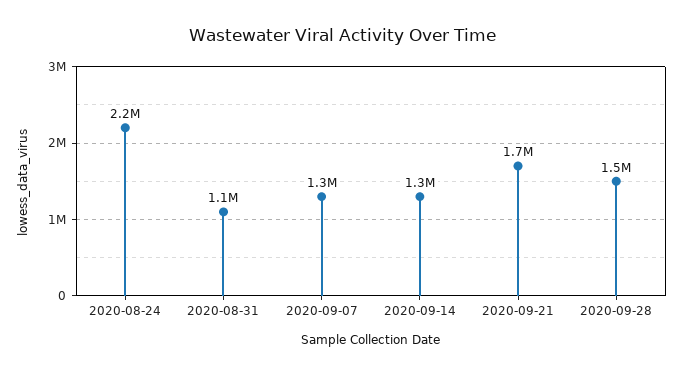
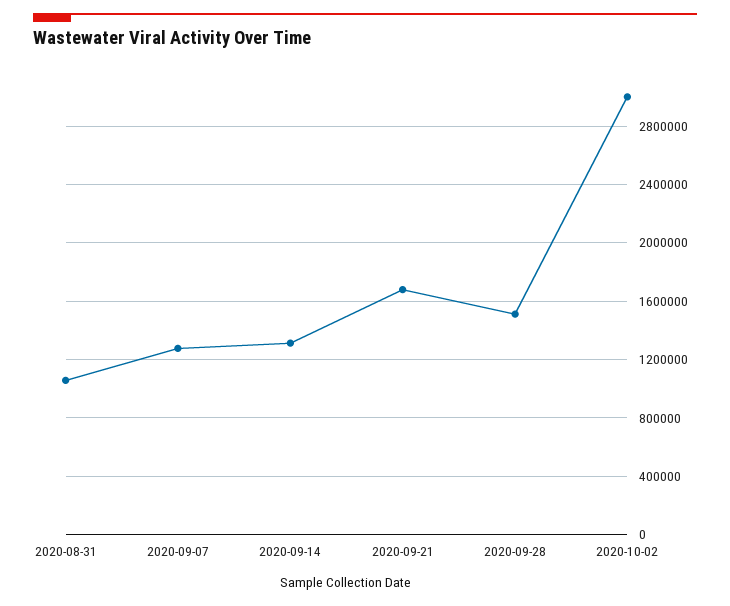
2020-08-24: 2200000 -> none
2020-10-02: none -> 3000000

